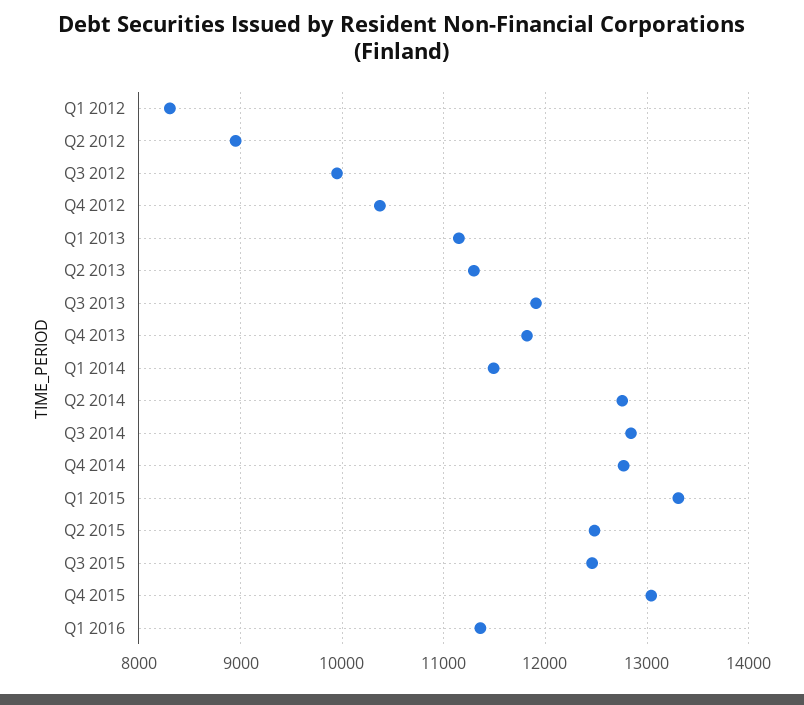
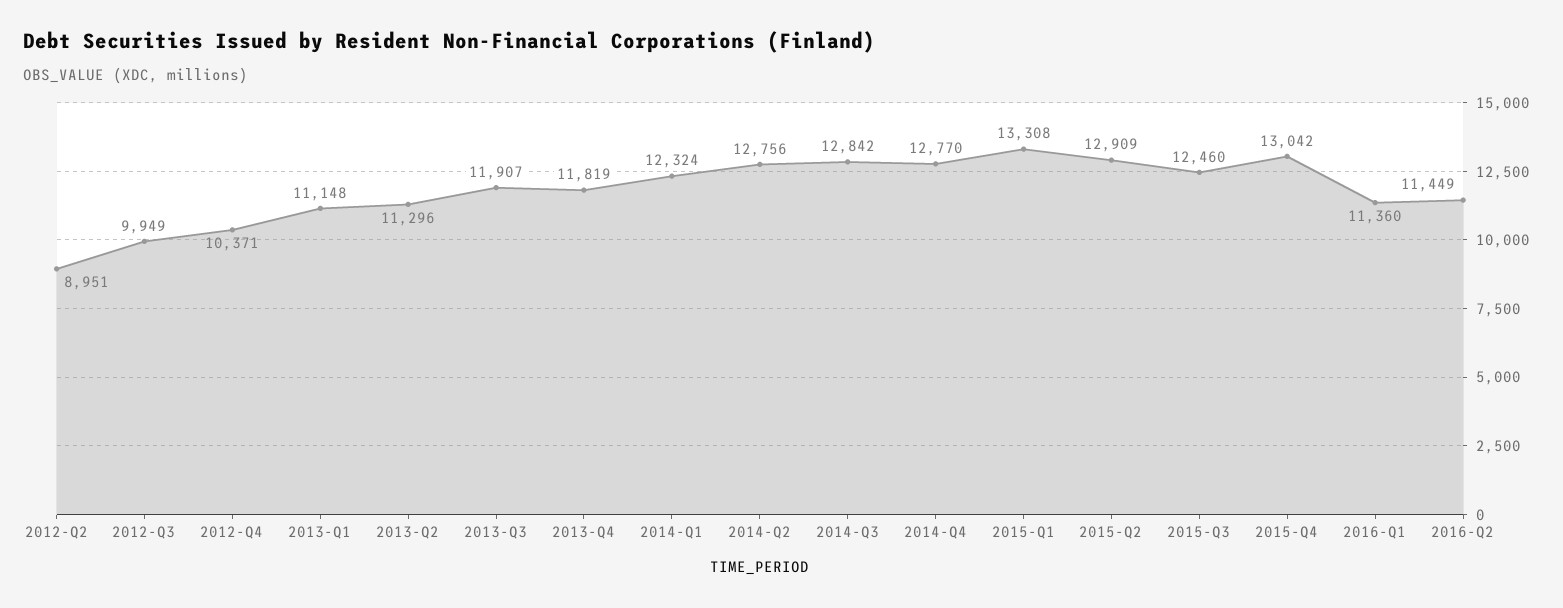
Q1 2012: 8300 -> none
Q1 2014: 11500 -> 12324
Q2 2015: 12500 -> 12909
2016-Q2: none -> 11449

